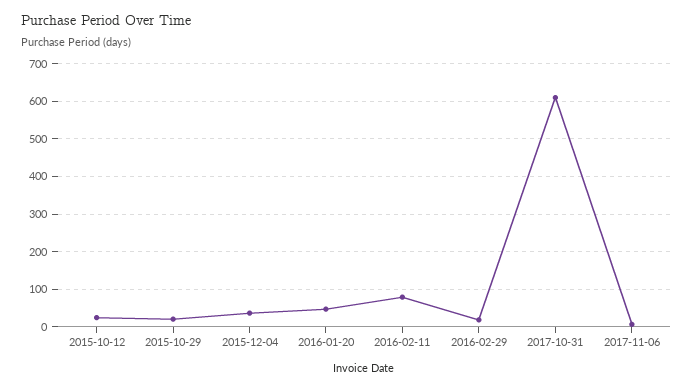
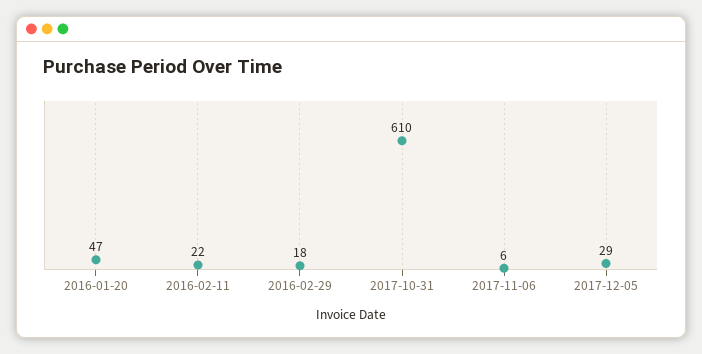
2015-10-12: 20 -> none
2015-10-29: 20 -> none
2015-12-04: 40 -> none
2016-02-11: 80 -> 22
2017-12-05: none -> 29

